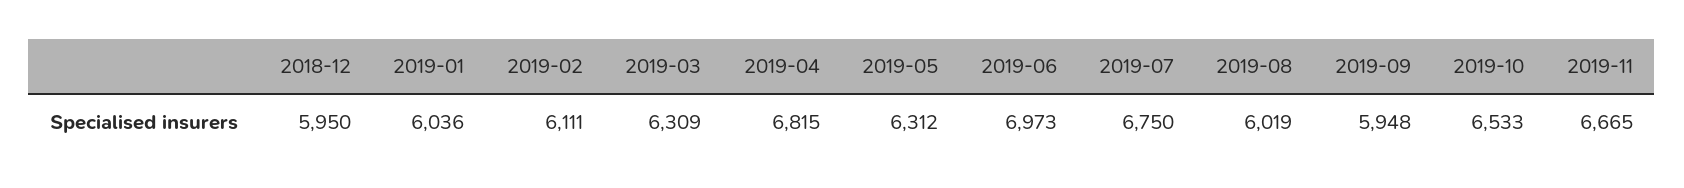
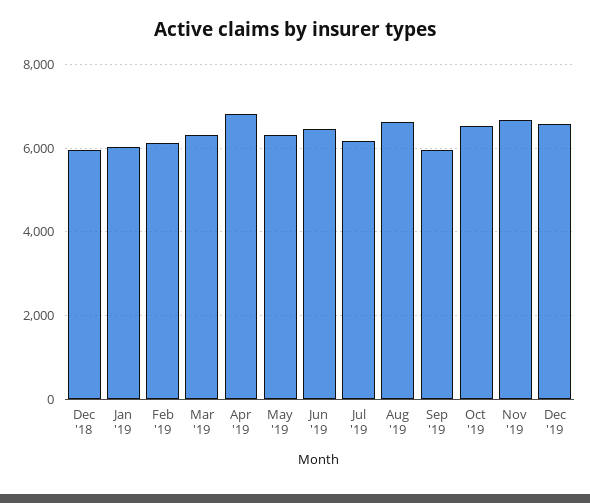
2019-06: 6973 -> 6400
2019-07: 6750 -> 6200
2019-08: 6019 -> 6600
Dec '19: none -> 6600

